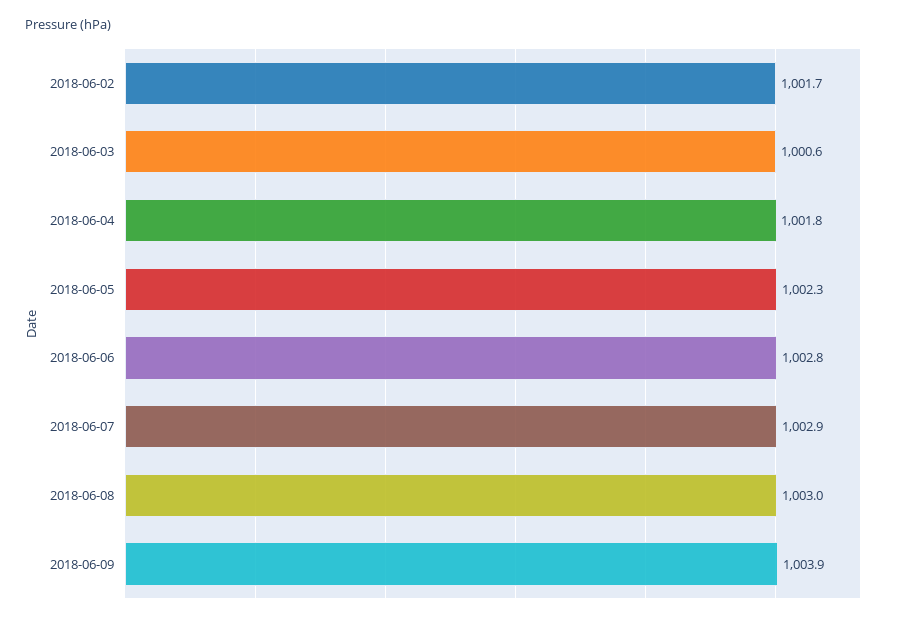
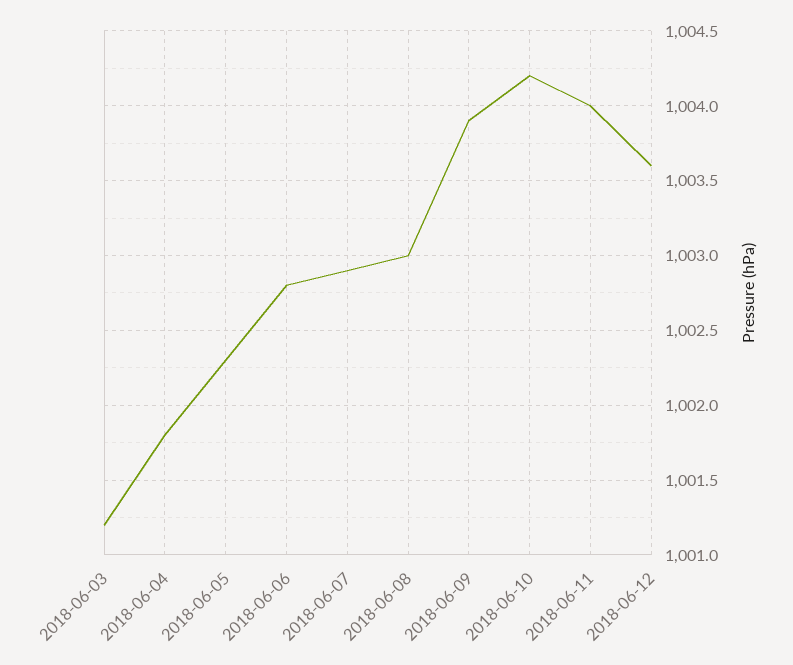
2018-06-02: 1001.7 -> none
2018-06-03: 1000.6 -> 1001.2
2018-06-10: none -> 1004.2
2018-06-11: none -> 1004
2018-06-12: none -> 1003.6

